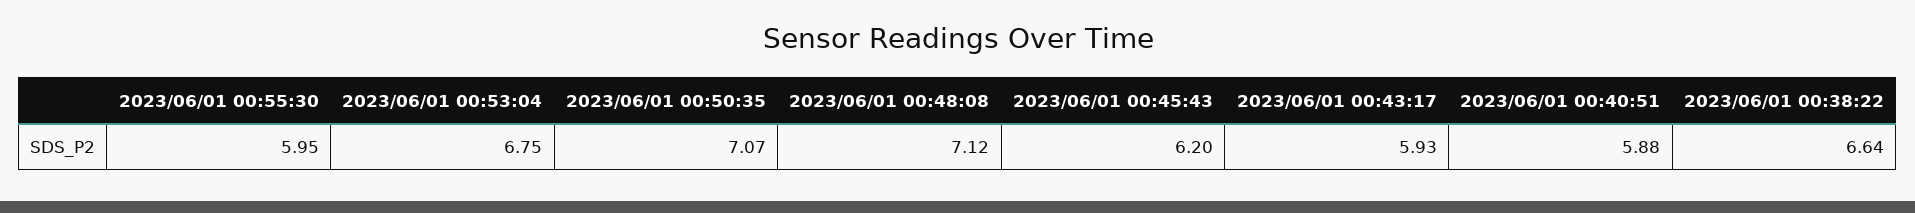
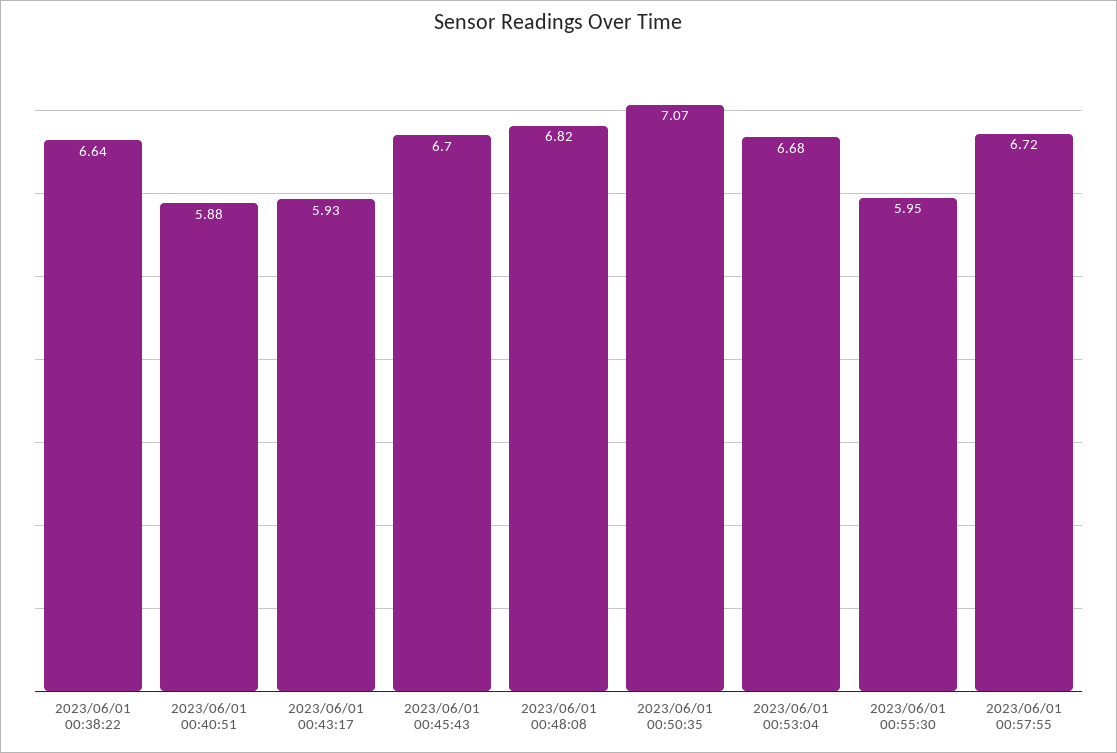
2023/06/01 00:53:04: 6.75 -> 6.68
2023/06/01 00:48:08: 7.12 -> 6.82
2023/06/01 00:45:43: 6.2 -> 6.7
2023/06/01 00:57:55: none -> 6.72

